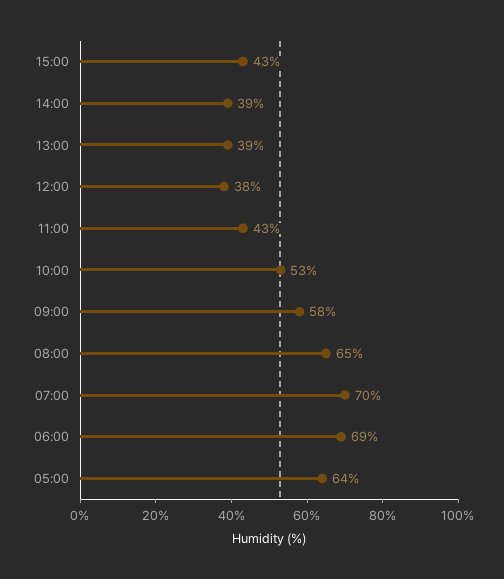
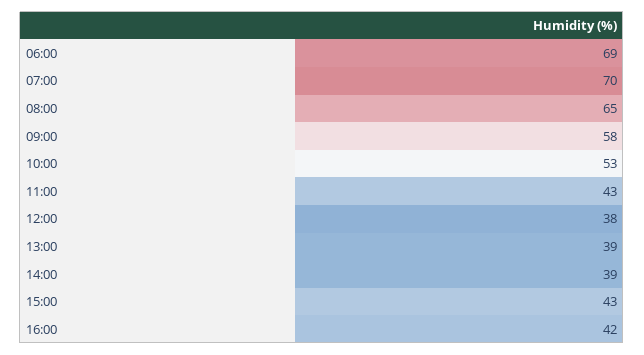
05:00: 64 -> none
16:00: none -> 42

